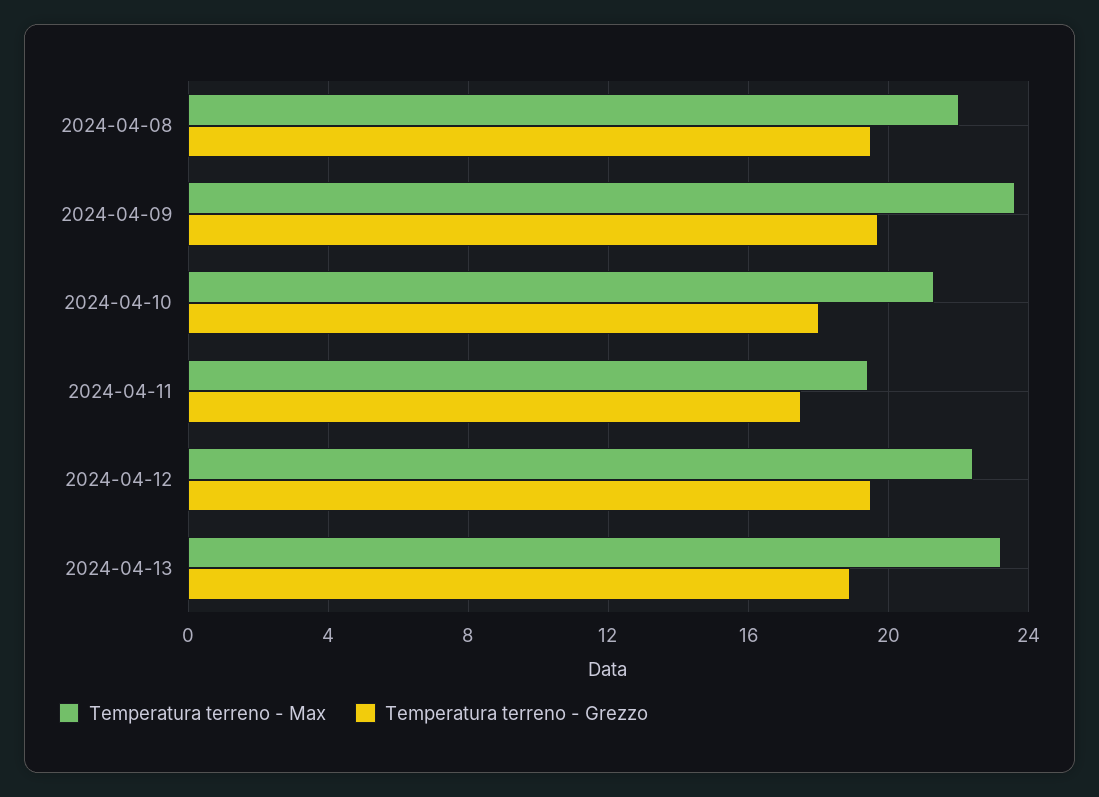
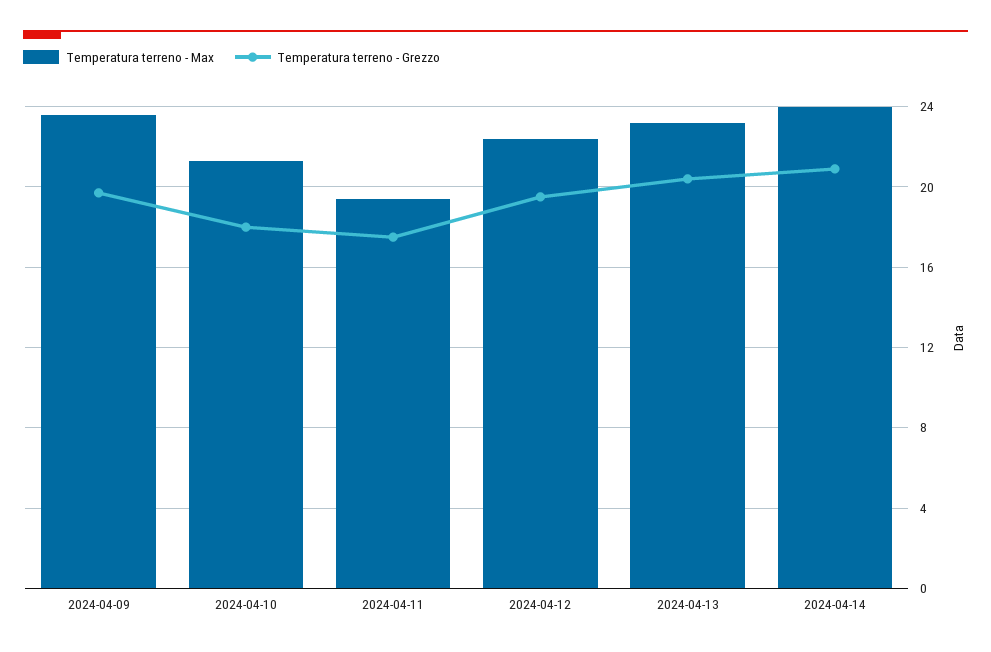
Temperatura terreno - Max, 2024-04-08: 22 -> none
Temperatura terreno - Grezzo, 2024-04-08: 19.5 -> none
Temperatura terreno - Grezzo, 2024-04-13: 19 -> 20.5
Temperatura terreno - Max, 2024-04-14: none -> 24
Temperatura terreno - Grezzo, 2024-04-14: none -> 21

